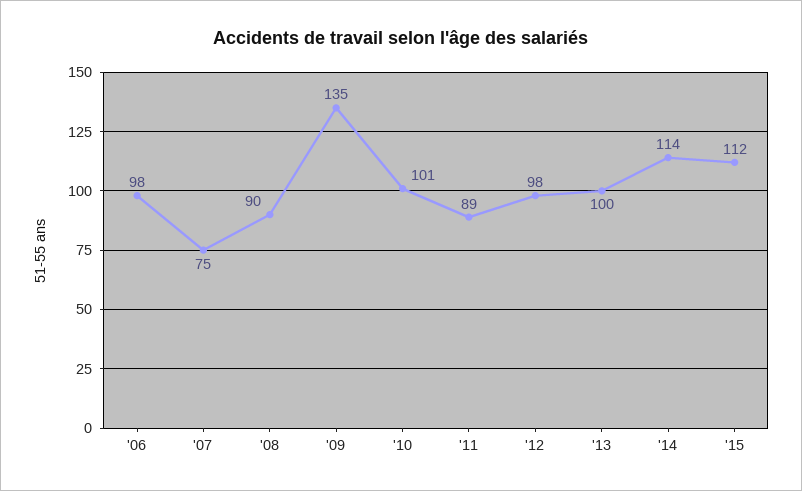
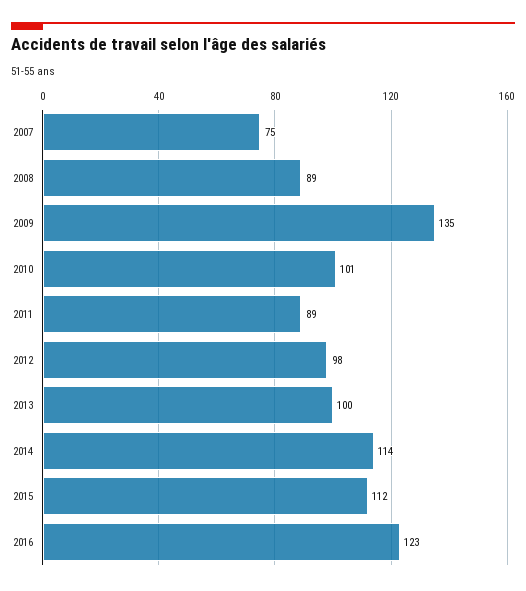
'06: 98 -> none
'08: 90 -> 89
2016: none -> 123

